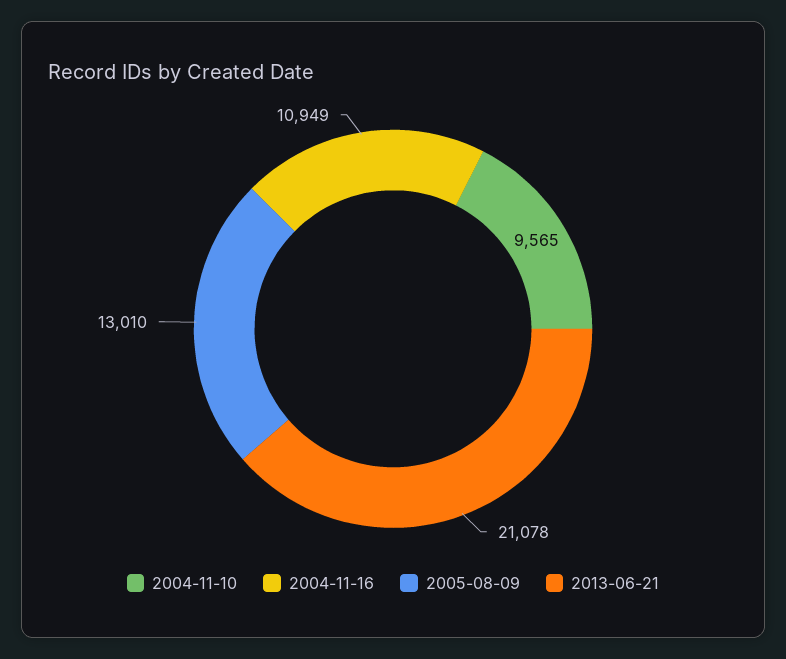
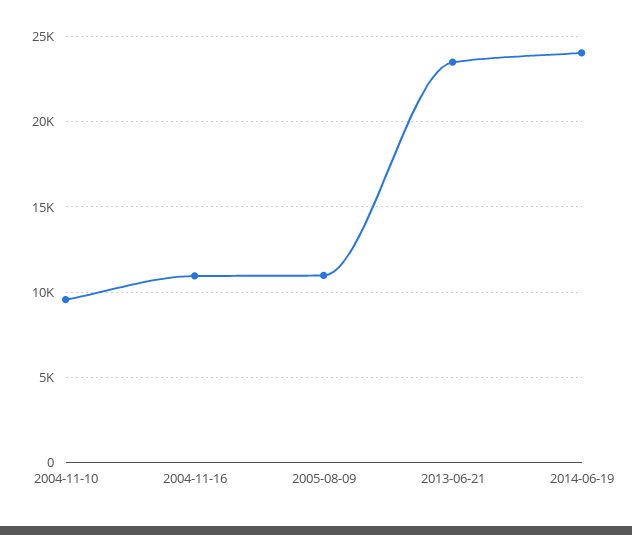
2005-08-09: 13010 -> 11000
2013-06-21: 21078 -> 23500
2014-06-19: none -> 24000

